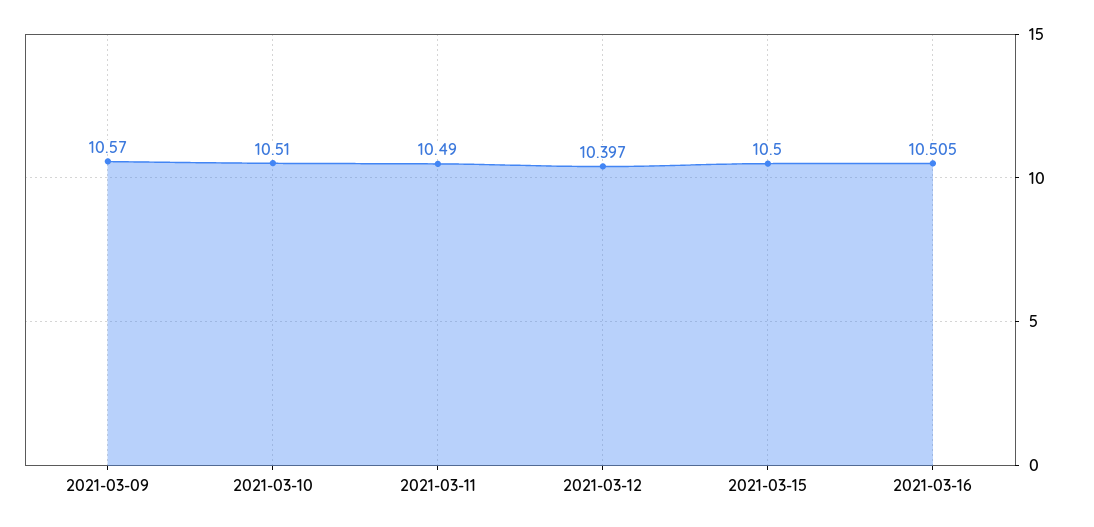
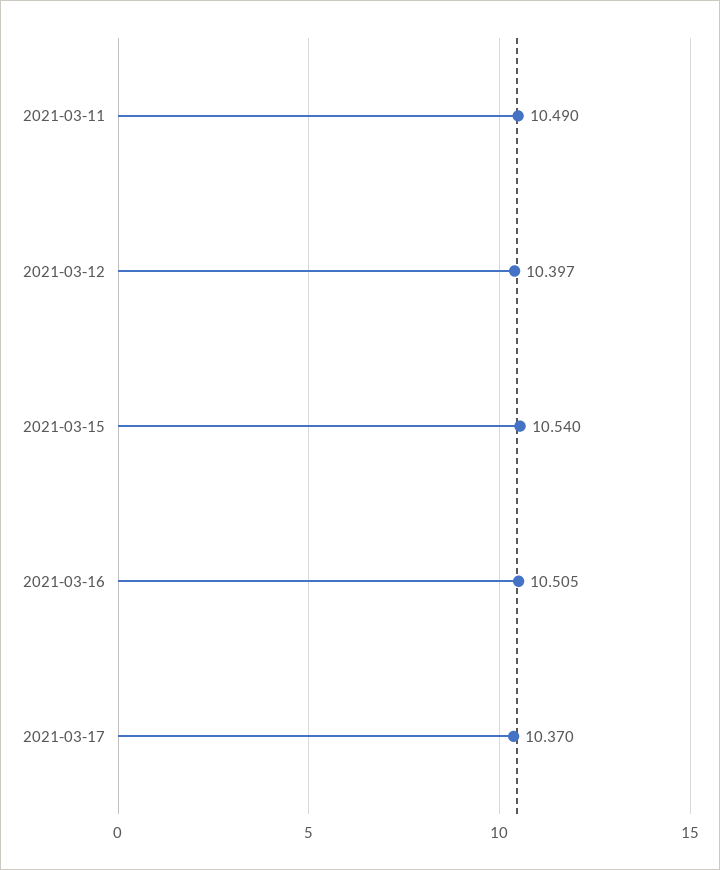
2021-03-09: 10.57 -> none
2021-03-10: 10.51 -> none
2021-03-15: 10.5 -> 10.54
2021-03-17: none -> 10.37

